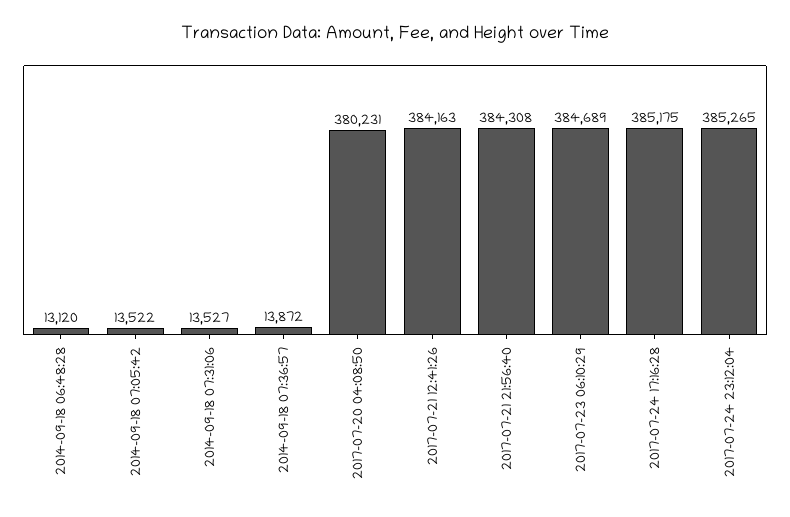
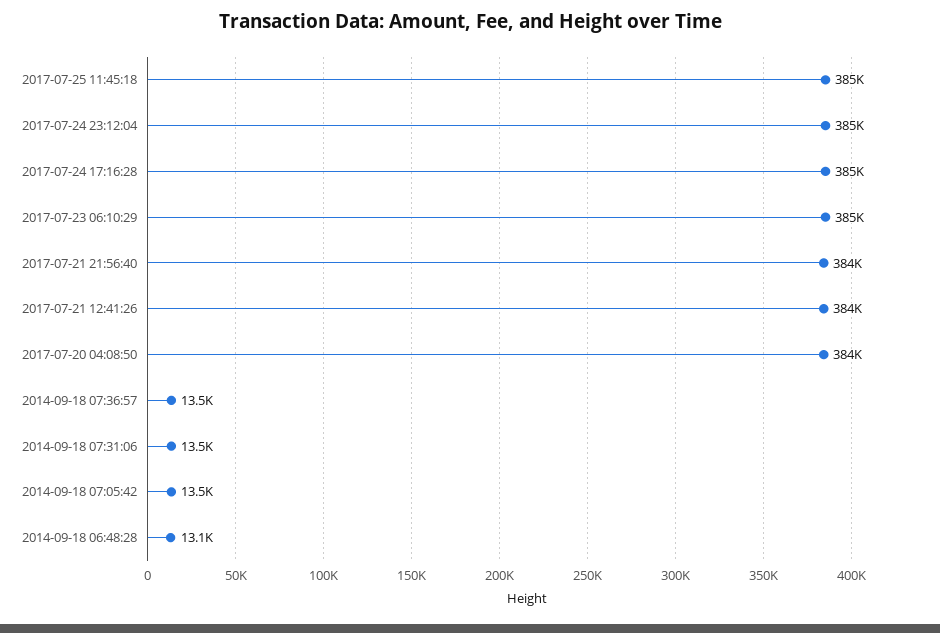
2014-09-18 07:36:57: 13872 -> 13500
2017-07-20 04:08:50: 380231 -> 384000
2017-07-25 11:45:18: none -> 385000

